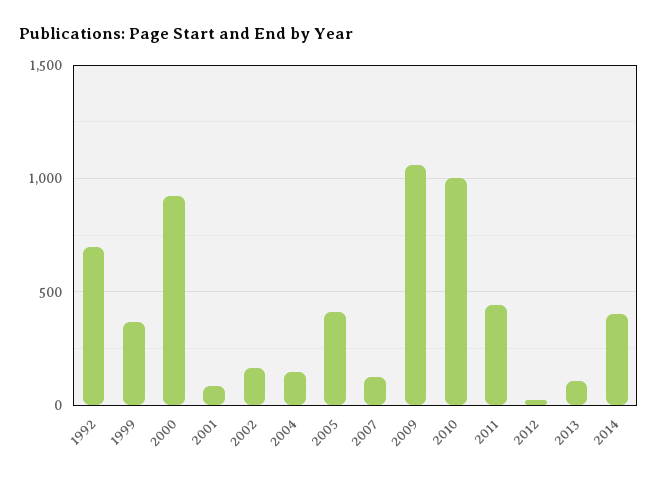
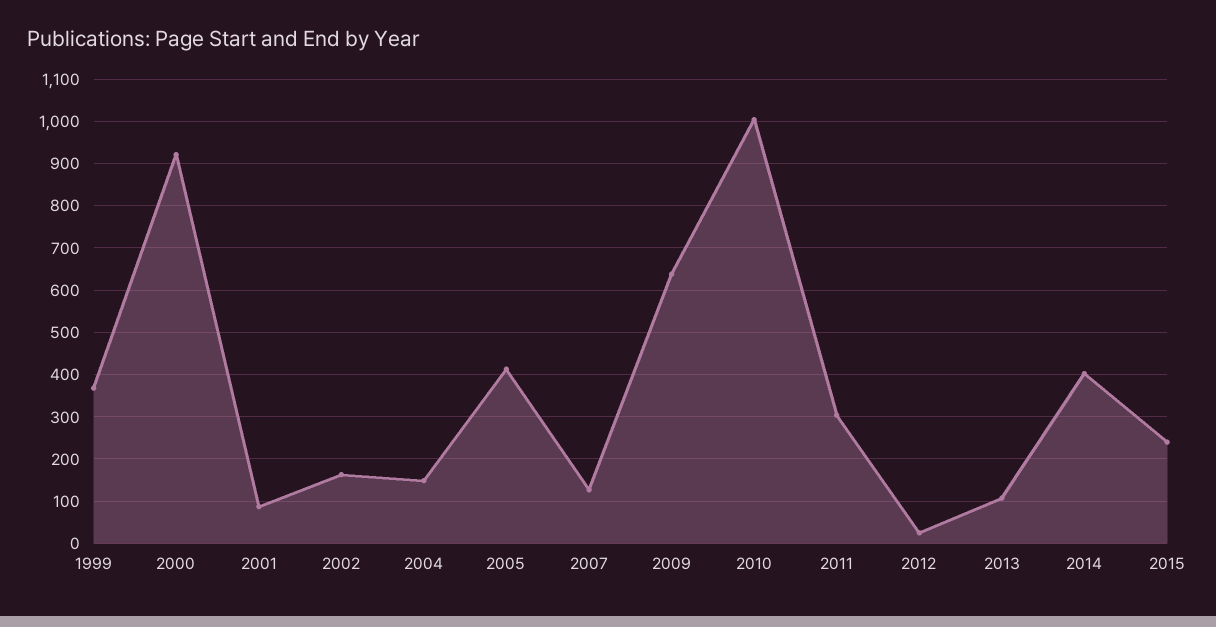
1992: 700 -> none
2009: 1050 -> 640
2011: 450 -> 300
2015: none -> 240

